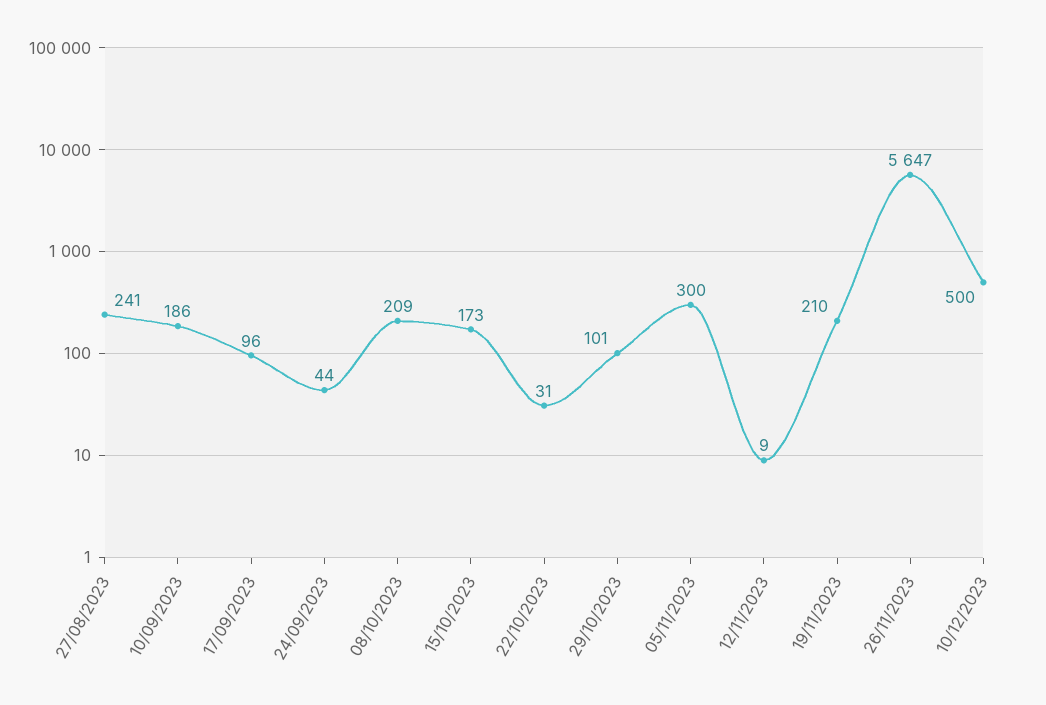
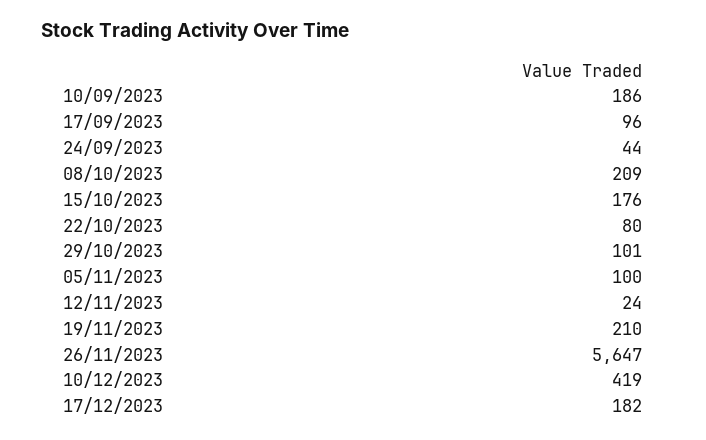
27/08/2023: 241 -> none
15/10/2023: 173 -> 176
22/10/2023: 31 -> 80
05/11/2023: 300 -> 100
12/11/2023: 9 -> 24
10/12/2023: 500 -> 419
17/12/2023: none -> 182

